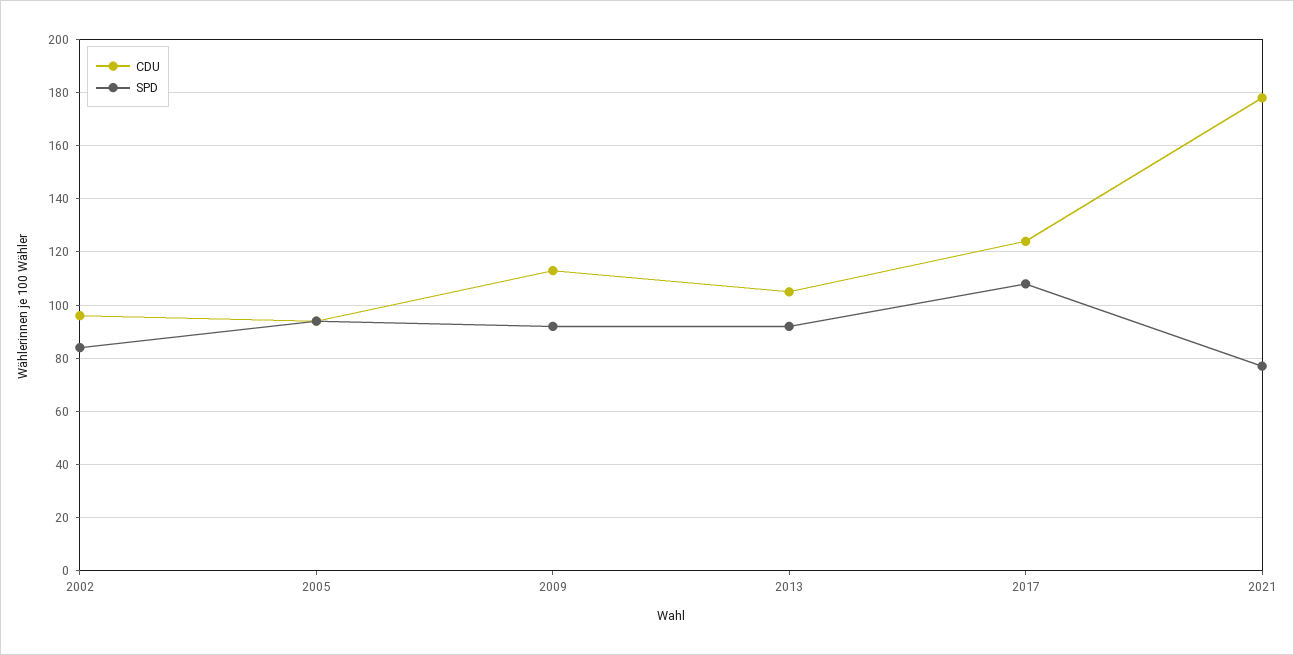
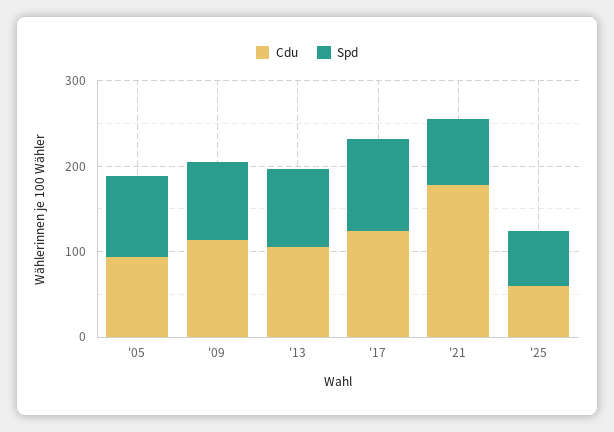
CDU, 2002: 95 -> none
SPD, 2002: 85 -> none
CDU, '25: none -> 60
SPD, '25: none -> 60

